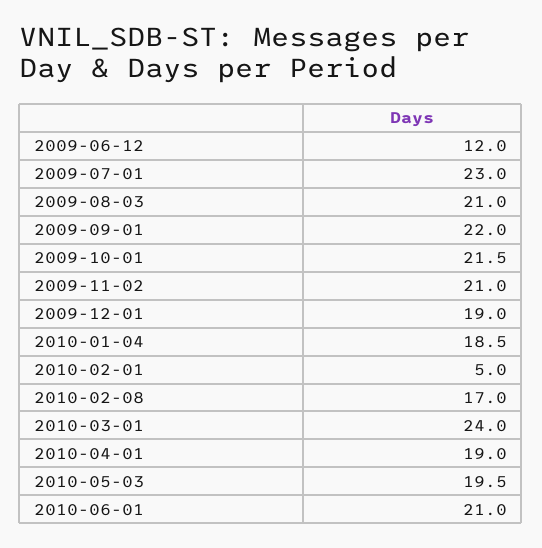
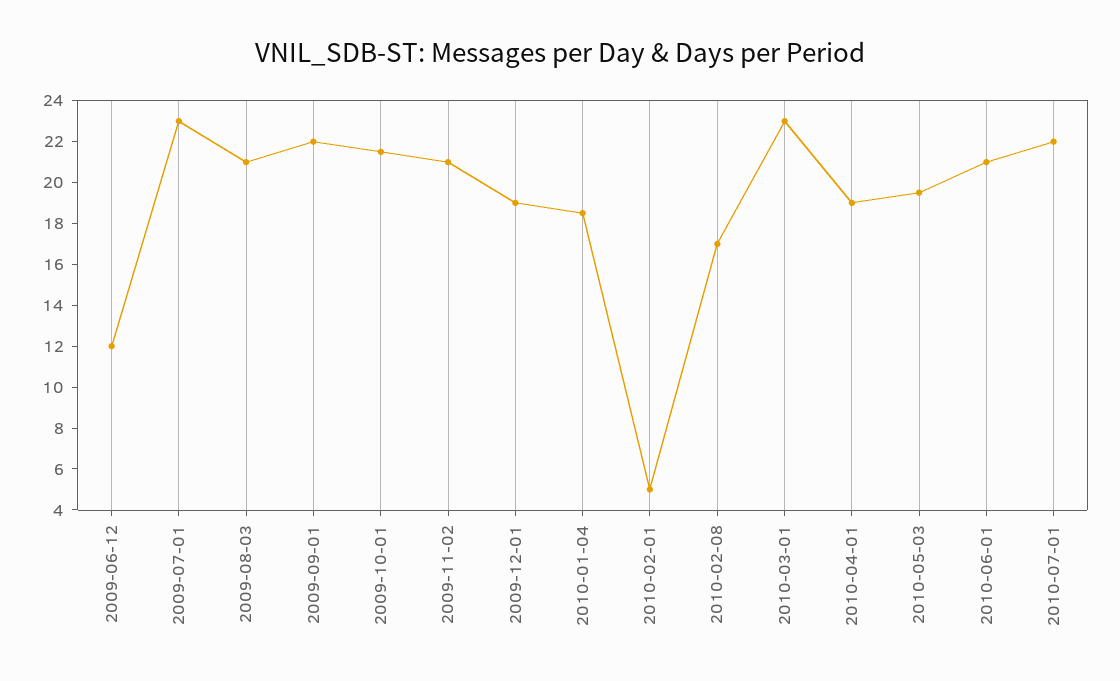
2010-03-01: 24 -> 23
2010-07-01: none -> 22

